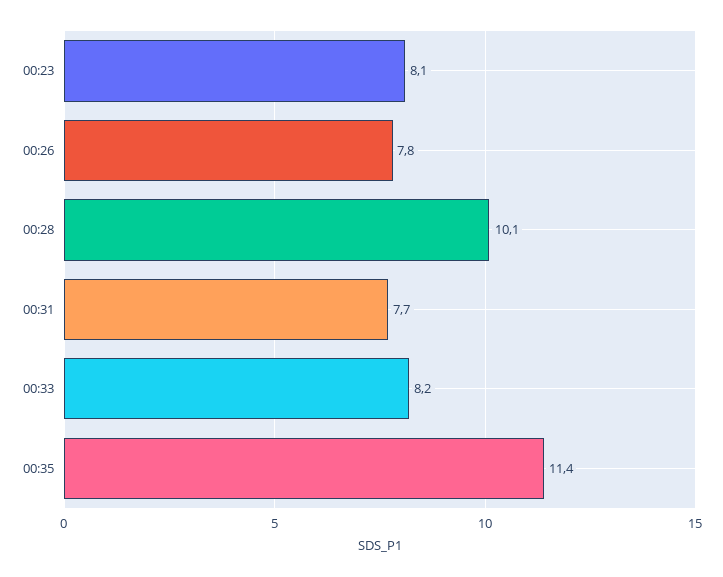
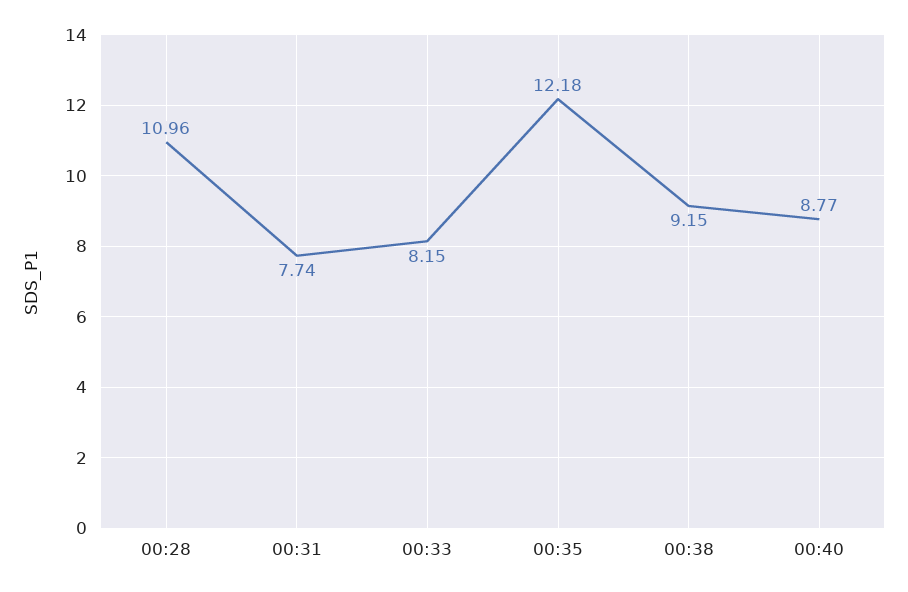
00:23: 8.1 -> none
00:26: 7.8 -> none
00:28: 10.1 -> 10.96
00:35: 11.4 -> 12.18
00:38: none -> 9.15
00:40: none -> 8.77

